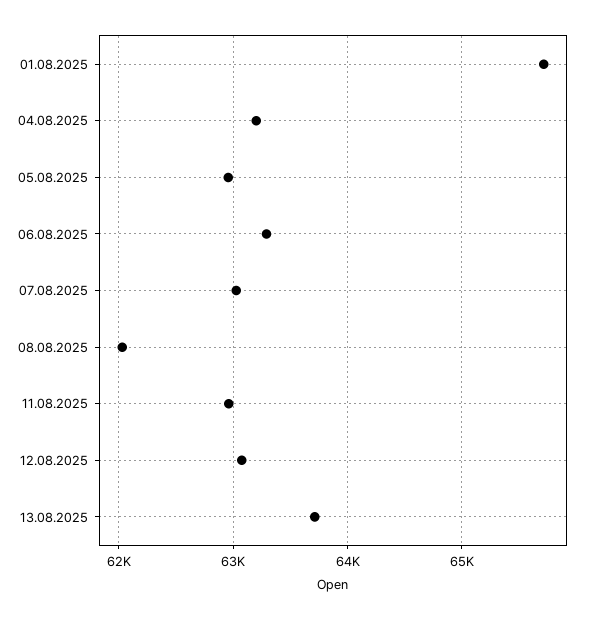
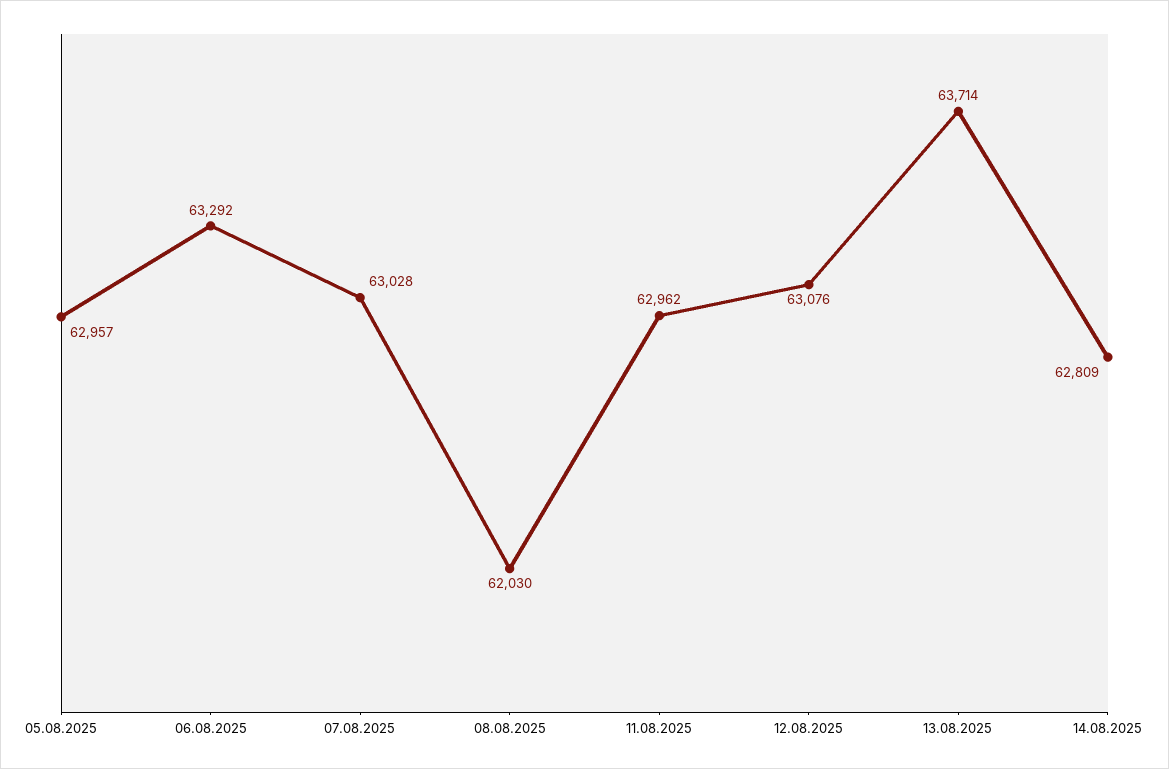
01.08.2025: 65700 -> none
04.08.2025: 63200 -> none
14.08.2025: none -> 62809

